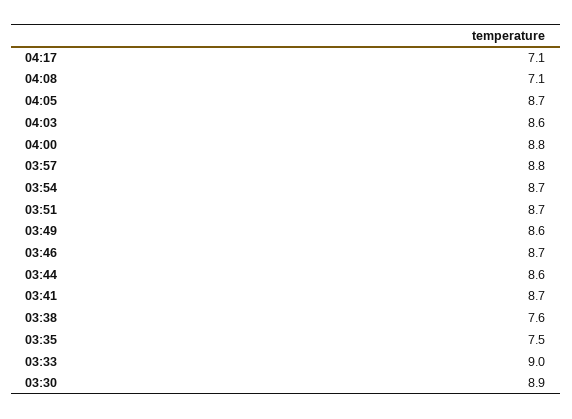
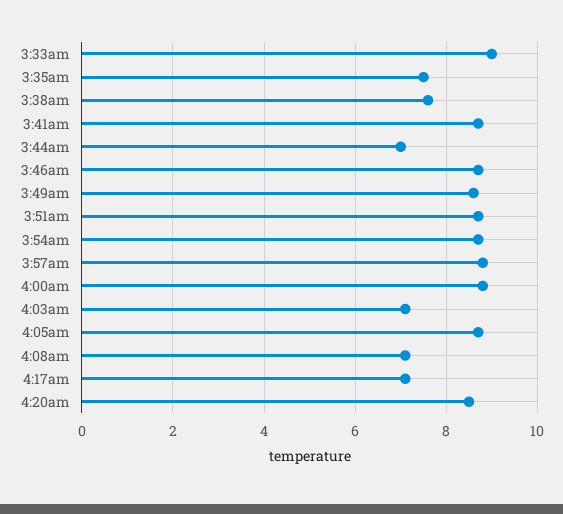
04:03: 8.6 -> 7
03:44: 8.6 -> 7
03:30: 8.9 -> none
4:20am: none -> 8.5

